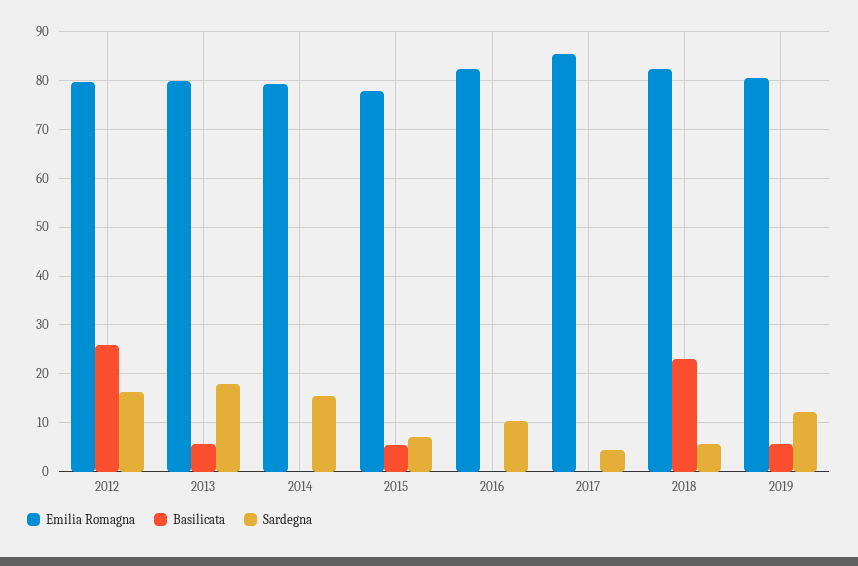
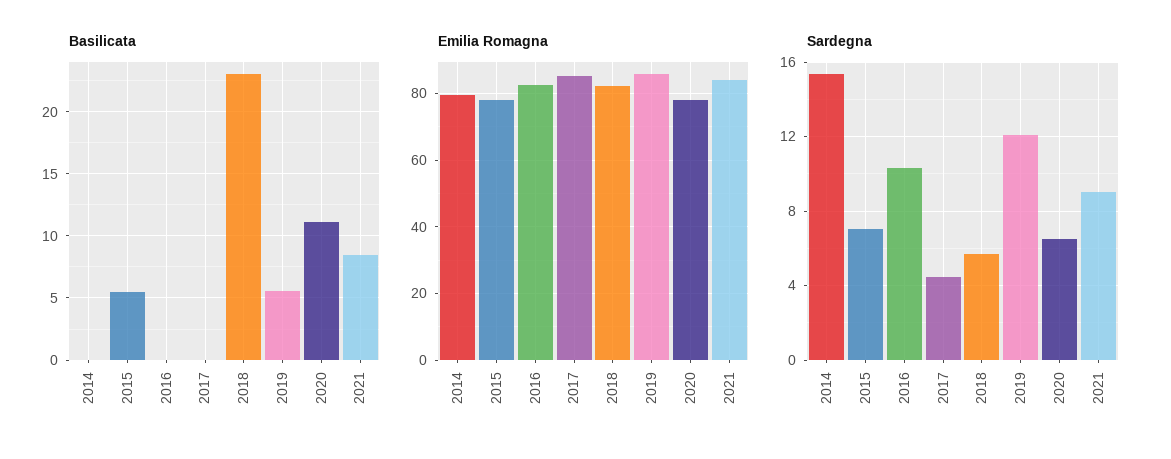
Emilia Romagna, 2012: 80 -> none
Basilicata, 2012: 26 -> none
Sardegna, 2012: 16 -> none
Emilia Romagna, 2013: 80 -> none
Basilicata, 2013: 6 -> none
Sardegna, 2013: 18 -> none
Emilia Romagna, 2019: 80 -> 86
Basilicata, 2020: none -> 11
Basilicata, 2021: none -> 8.5
Emilia Romagna, 2020: none -> 78
Emilia Romagna, 2021: none -> 84
Sardegna, 2020: none -> 6.5
Sardegna, 2021: none -> 9

